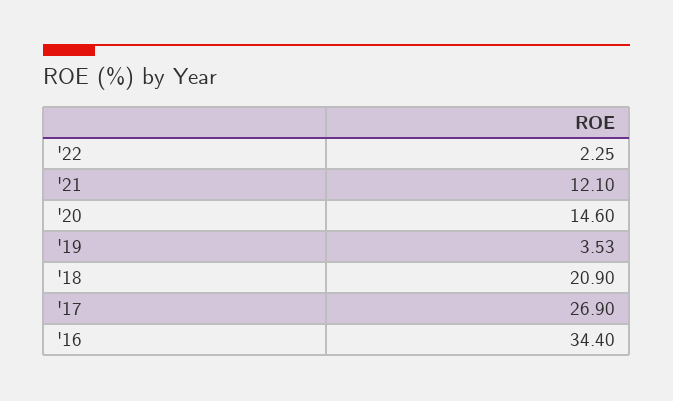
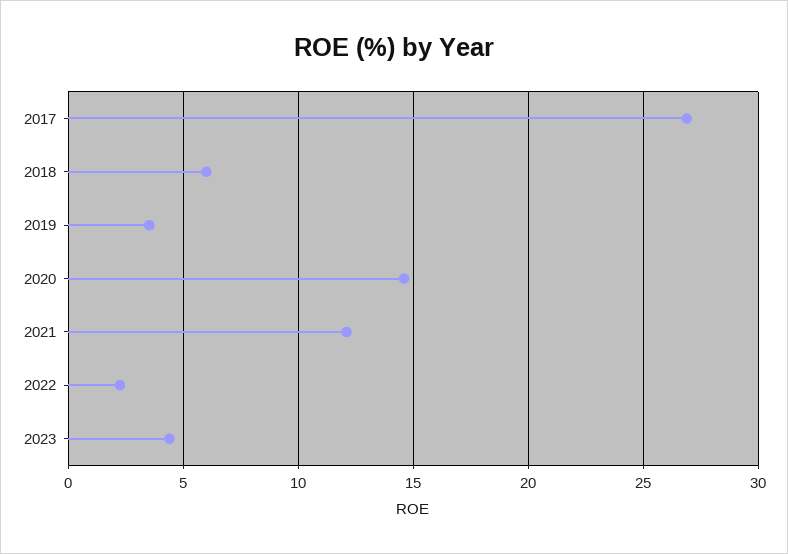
'18: 20.9 -> 6
'16: 34.4 -> none
2023: none -> 4.5

